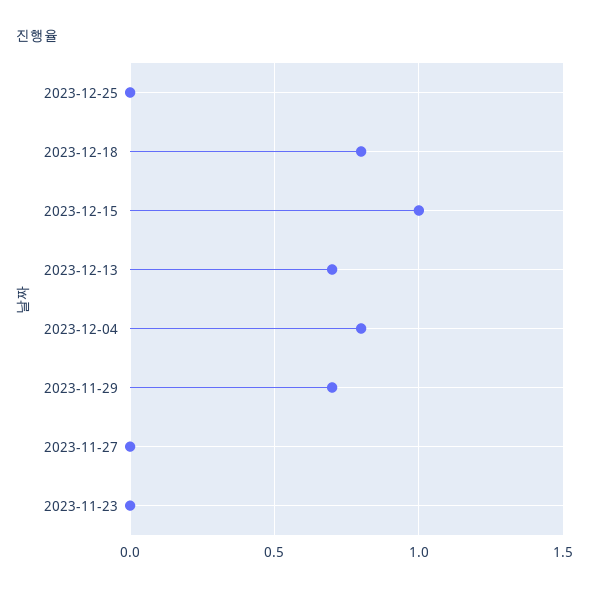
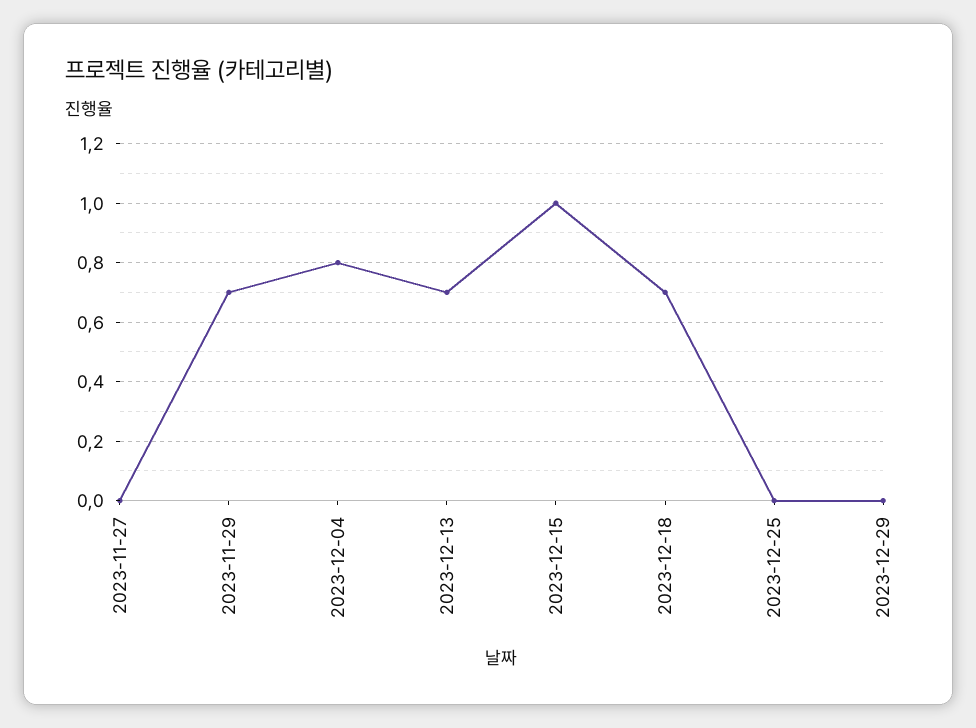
2023-12-18: 0.8 -> 0.7
2023-11-23: 0 -> none
2023-12-29: none -> 0

